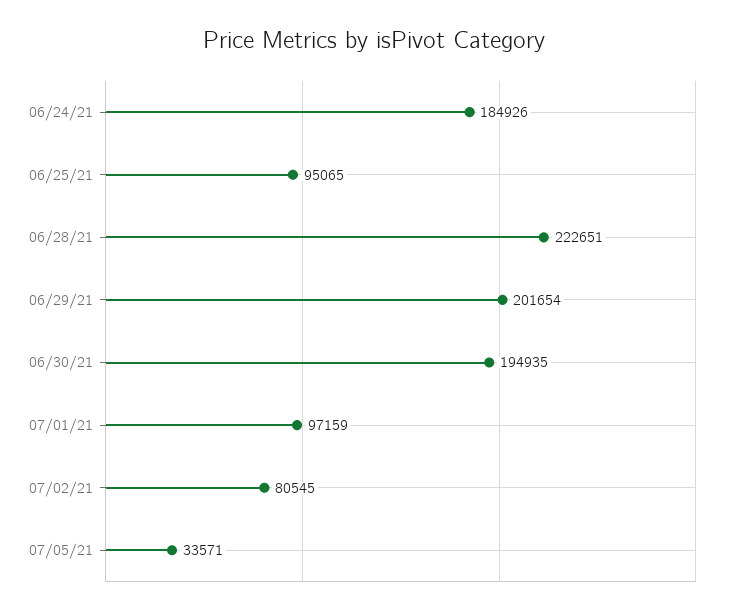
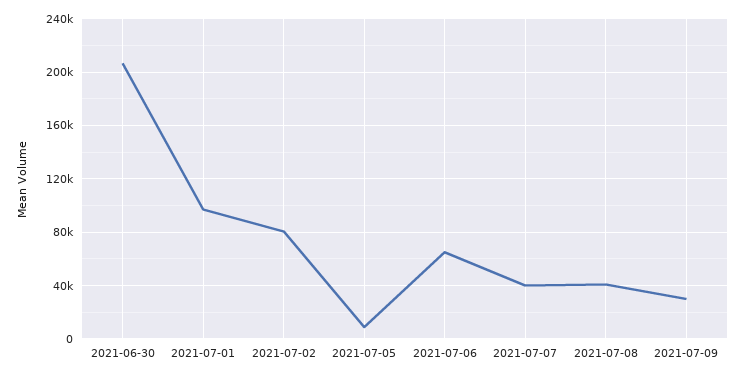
06/24/21: 184926 -> none
06/25/21: 95065 -> none
06/28/21: 222651 -> none
06/29/21: 201654 -> none
06/30/21: 194935 -> 205000
07/05/21: 33571 -> 10000
2021-07-06: none -> 65000
2021-07-07: none -> 40000
2021-07-08: none -> 40000
2021-07-09: none -> 30000

